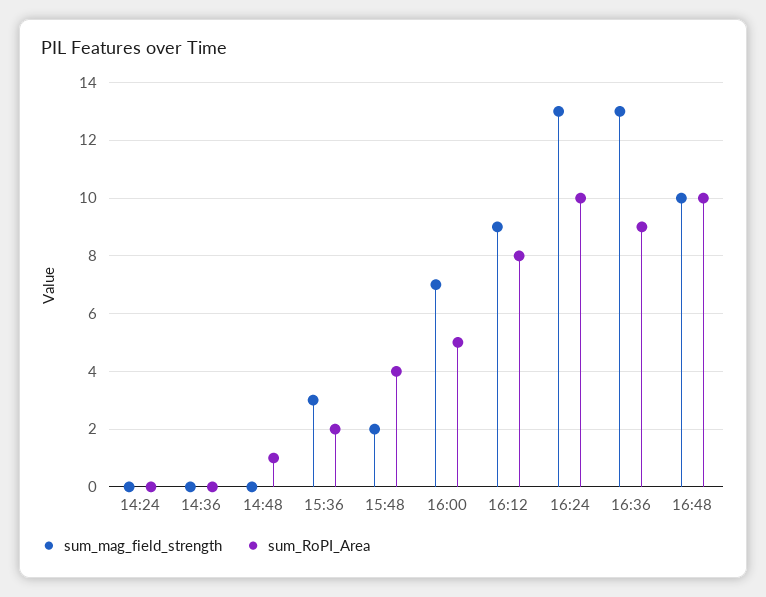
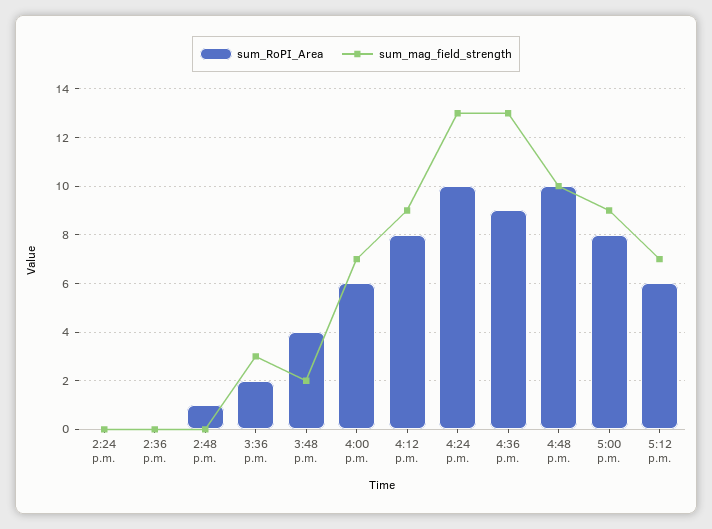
sum_RoPI_Area, 16:00: 5 -> 6
sum_RoPI_Area, 5:00 p.m.: none -> 8
sum_mag_field_strength, 5:00 p.m.: none -> 9
sum_RoPI_Area, 5:12 p.m.: none -> 6
sum_mag_field_strength, 5:12 p.m.: none -> 7

